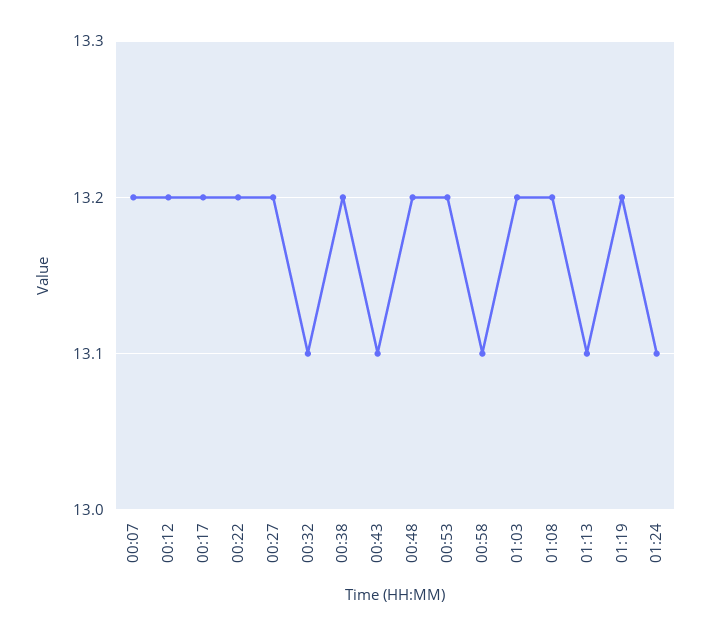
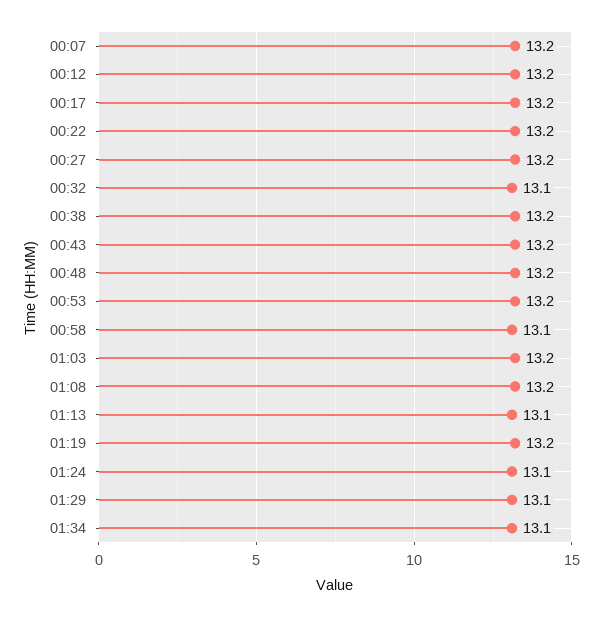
00:43: 13.1 -> 13.2
01:29: none -> 13.1
01:34: none -> 13.1

